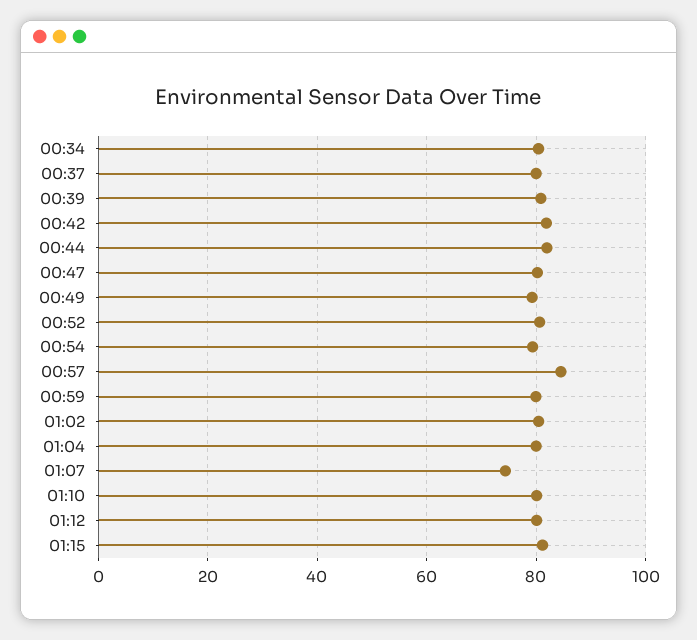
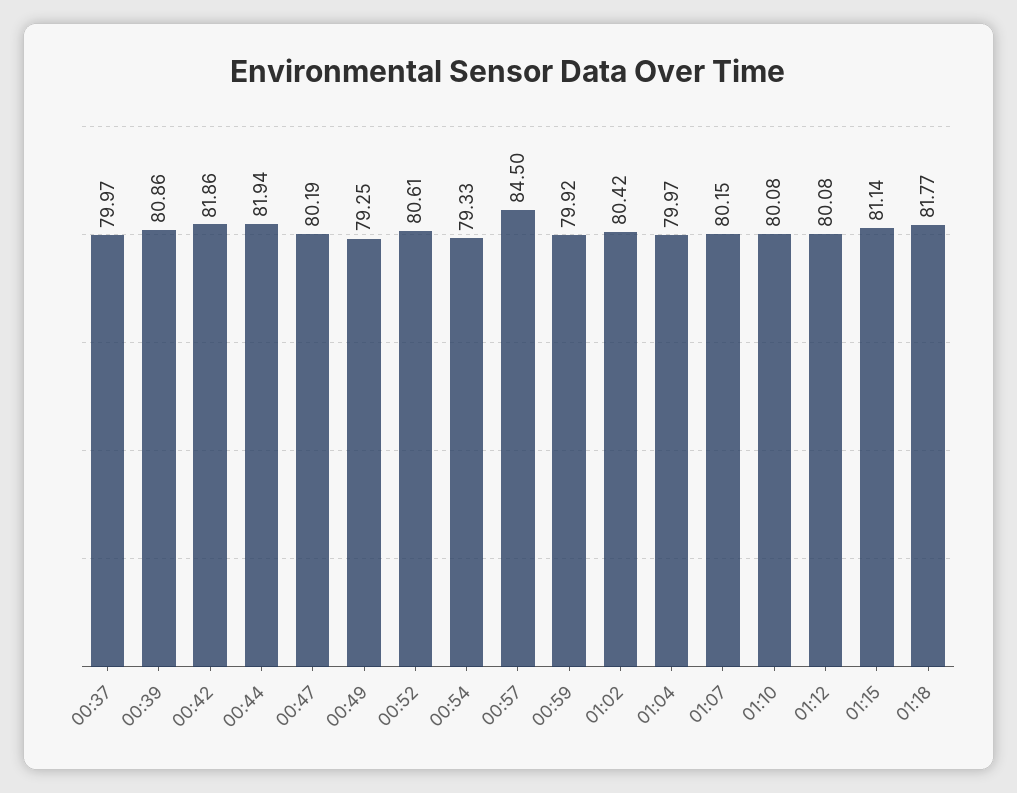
00:34: 80 -> none
01:07: 74 -> 80.15
01:18: none -> 81.77

